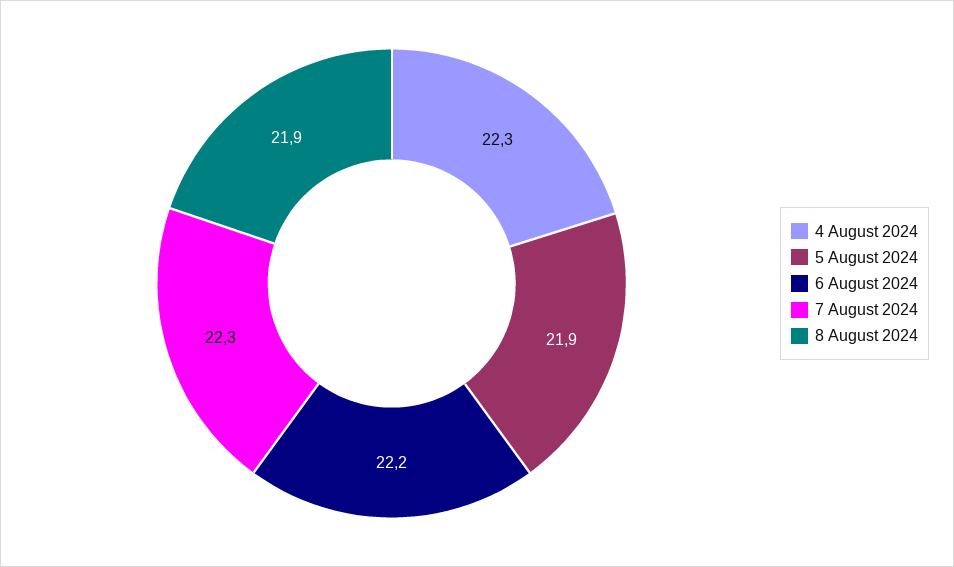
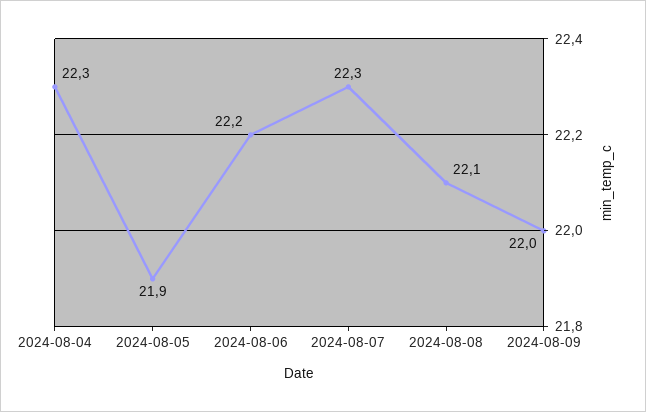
8 August 2024: 21.9 -> 22.1
2024-08-09: none -> 22

